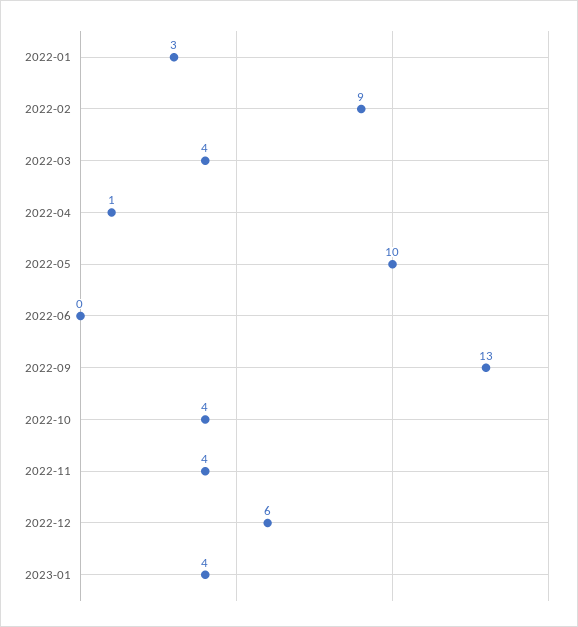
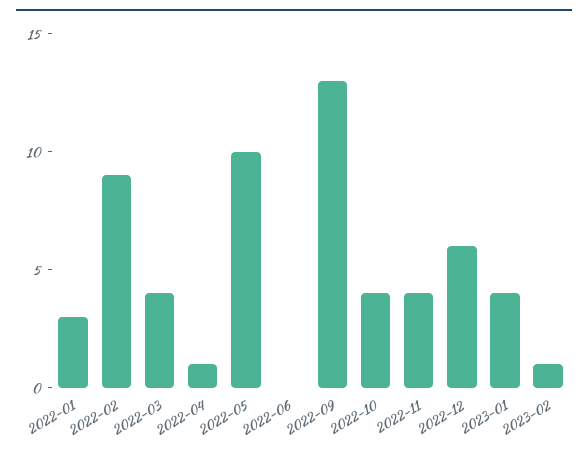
2023-02: none -> 1

